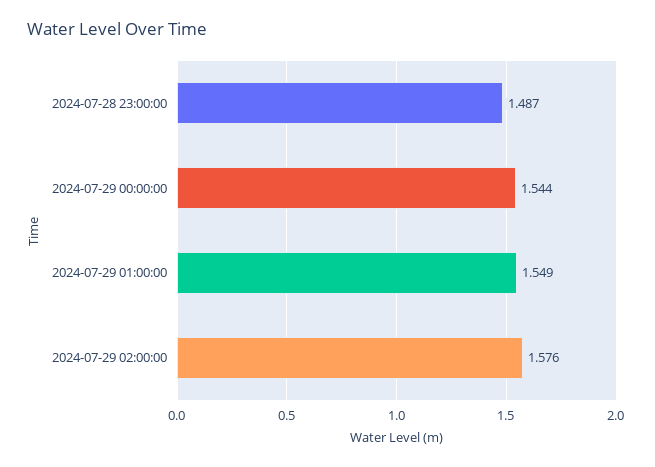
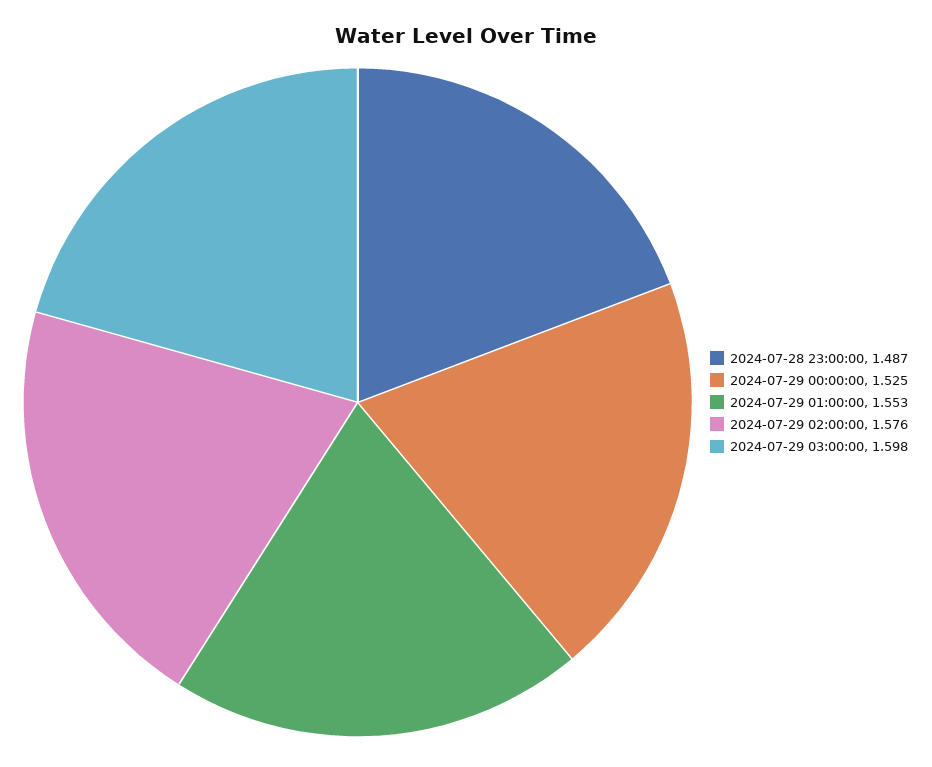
2024-07-29 00:00:00: 1.544 -> 1.525
2024-07-29 01:00:00: 1.549 -> 1.553
2024-07-29 03:00:00: none -> 1.598

